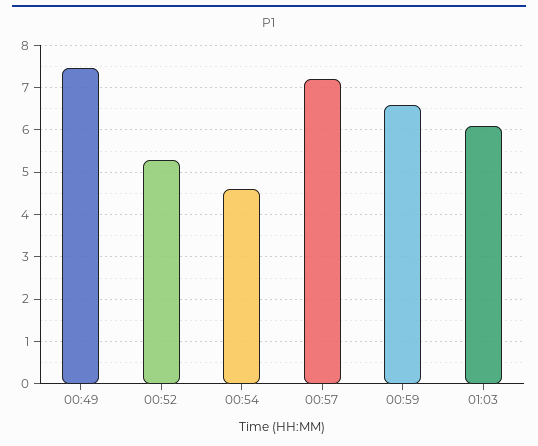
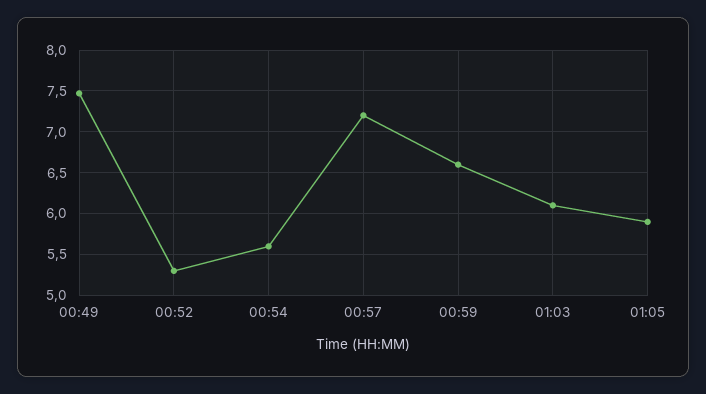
00:54: 4.6 -> 5.6
01:05: none -> 5.9

